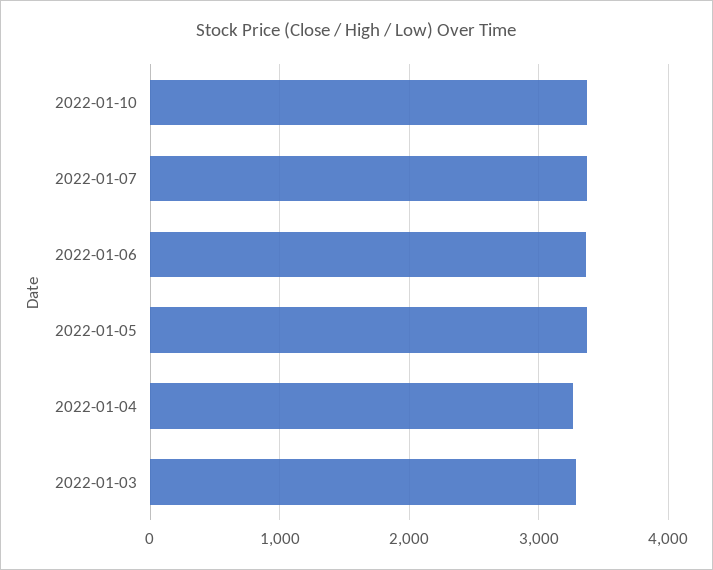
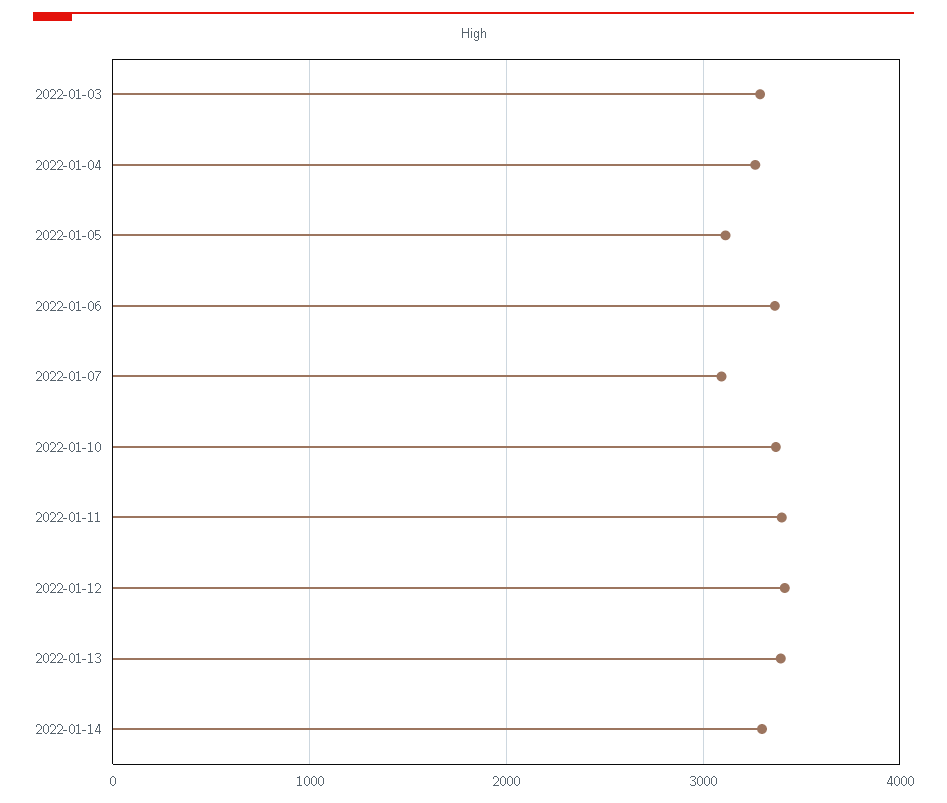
2022-01-07: 3400 -> 3100
2022-01-05: 3400 -> 3100
2022-01-11: none -> 3400
2022-01-12: none -> 3400
2022-01-13: none -> 3400
2022-01-14: none -> 3300

